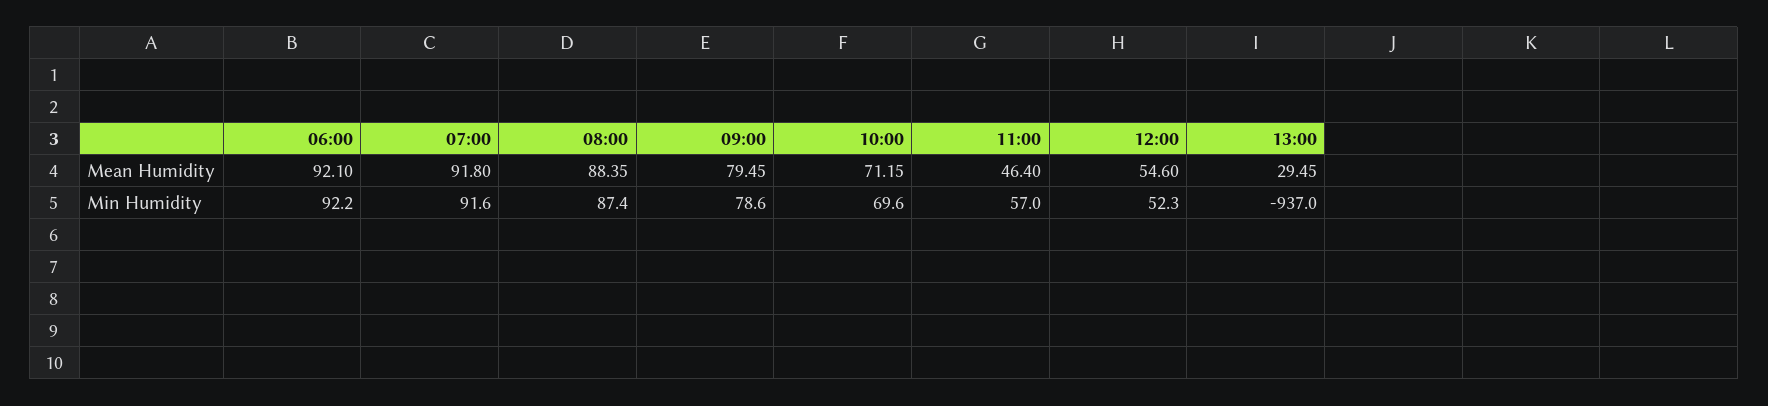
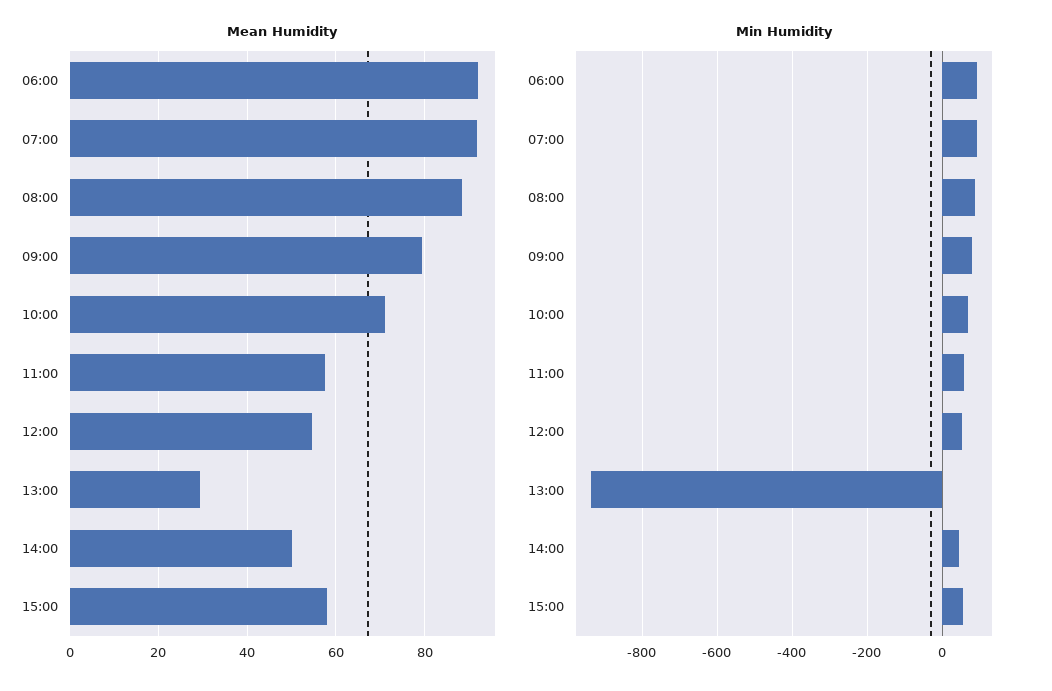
Mean Humidity, 11:00: 46.4 -> 58
Mean Humidity, 14:00: none -> 50
Mean Humidity, 15:00: none -> 58
Min Humidity, 14:00: none -> 40
Min Humidity, 15:00: none -> 60

